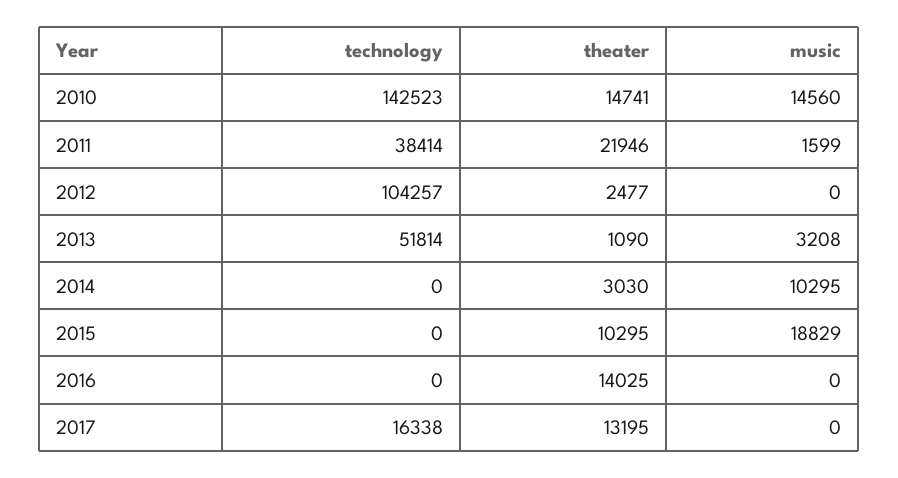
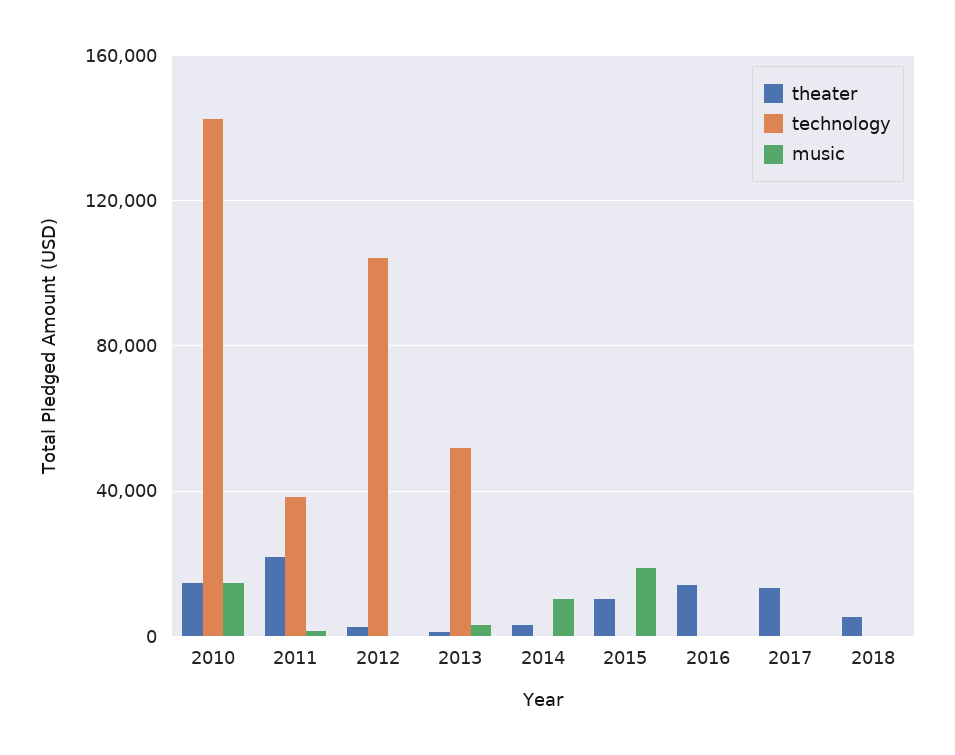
technology, 2017: 16338 -> 0
theater, 2018: none -> 5000
technology, 2018: none -> 0
music, 2018: none -> 0

